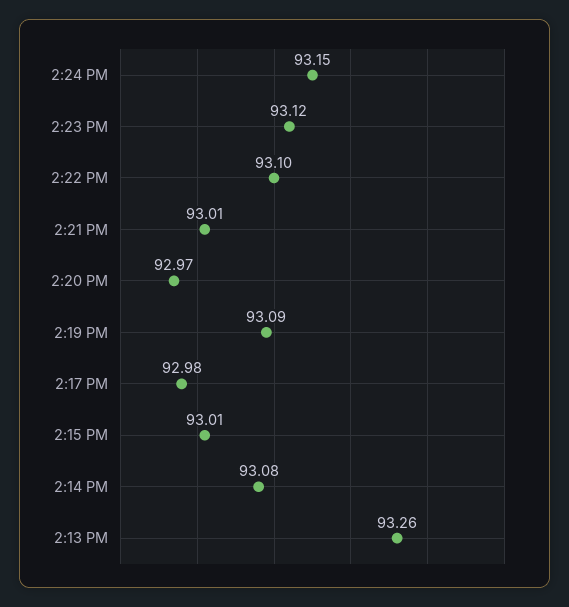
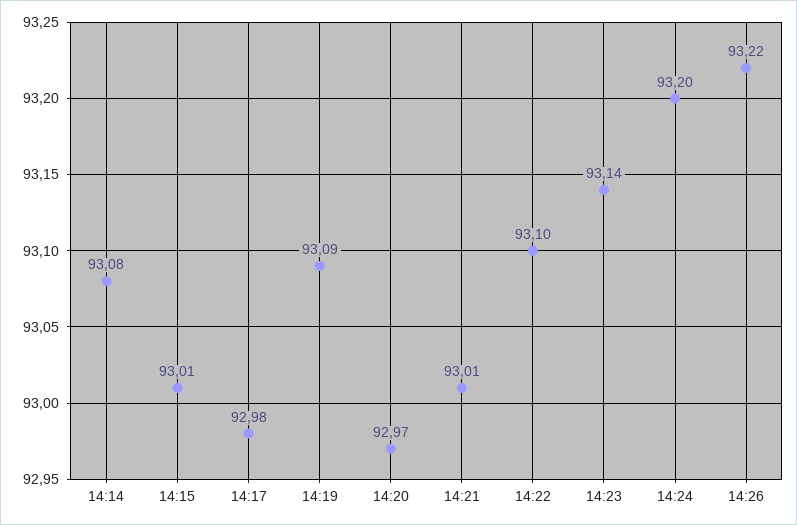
2:24 PM: 93.15 -> 93.2
2:23 PM: 93.12 -> 93.14
2:13 PM: 93.26 -> none
14:26: none -> 93.22

